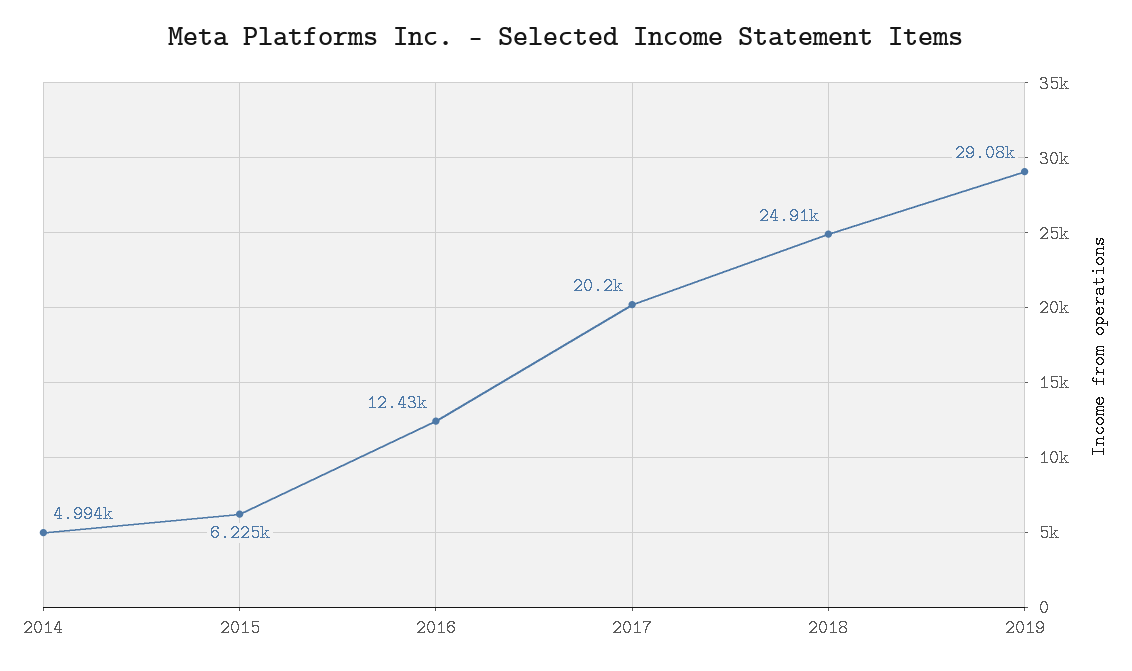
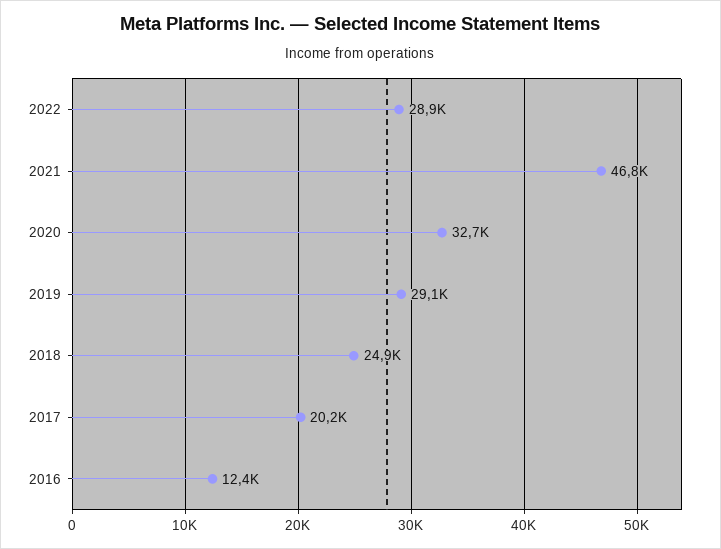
2014: 4994 -> none
2015: 6225 -> none
2022: none -> 28900
2021: none -> 46800
2020: none -> 32700

